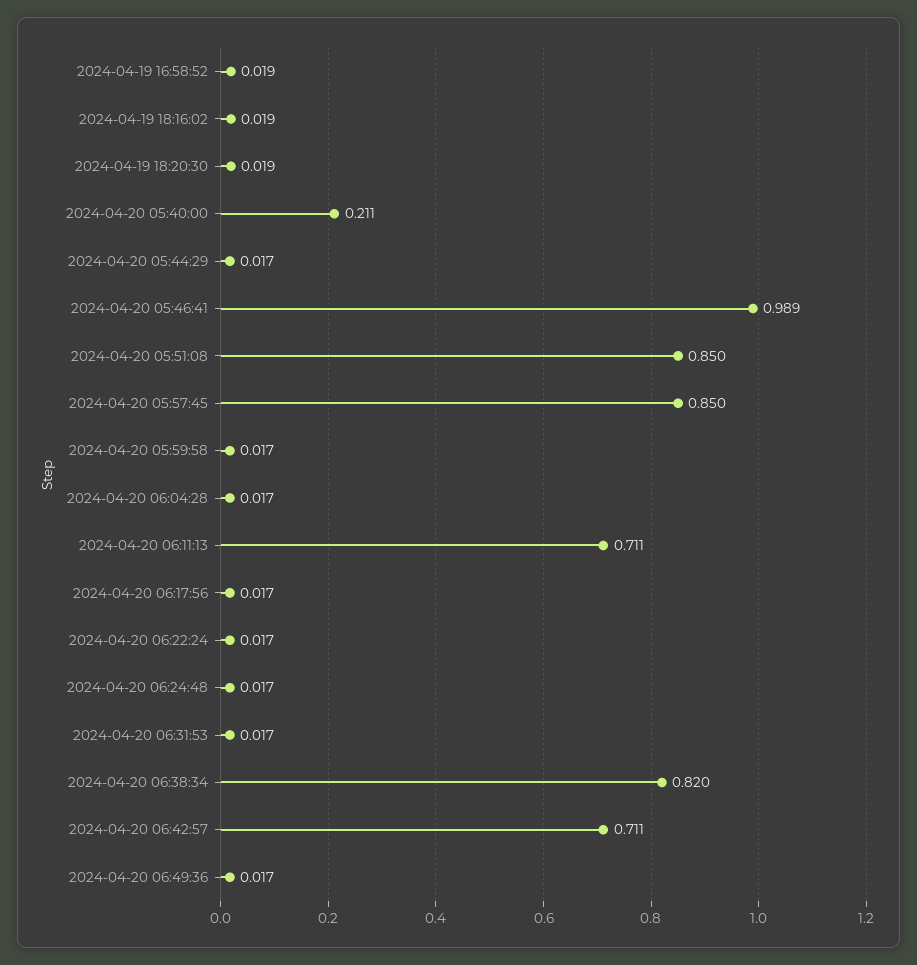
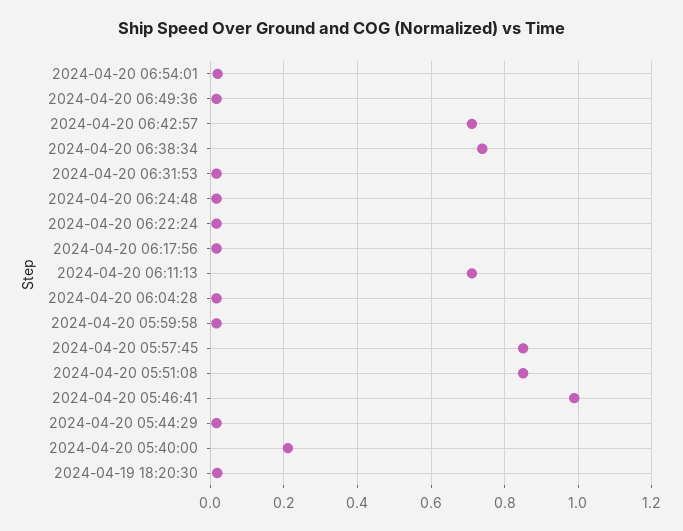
2024-04-19 16:58:52: 0.019 -> none
2024-04-19 18:16:02: 0.019 -> none
2024-04-20 06:38:34: 0.82 -> 0.74
2024-04-20 06:54:01: none -> 0.02

